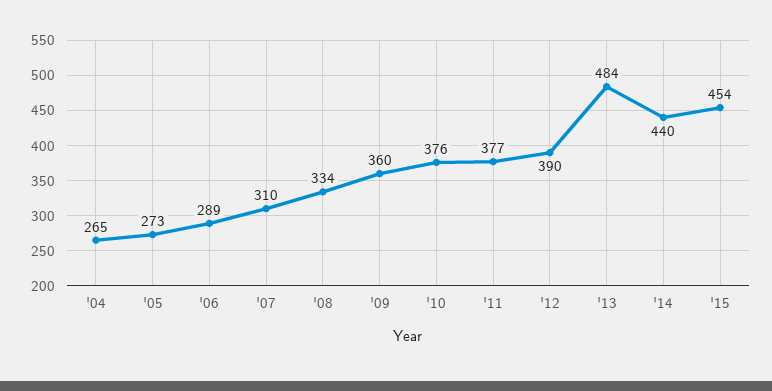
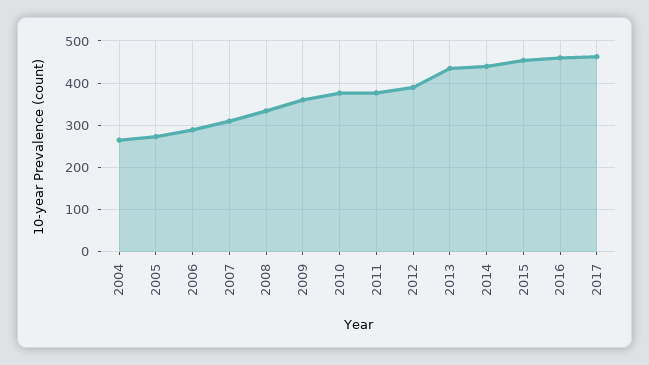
'13: 484 -> 440
2016: none -> 460
2017: none -> 460

